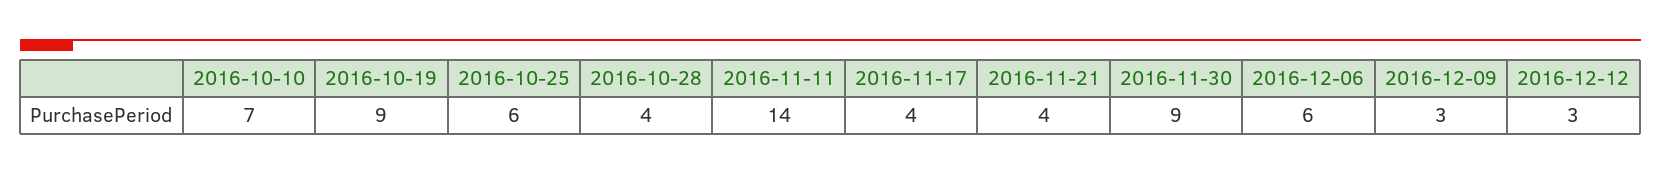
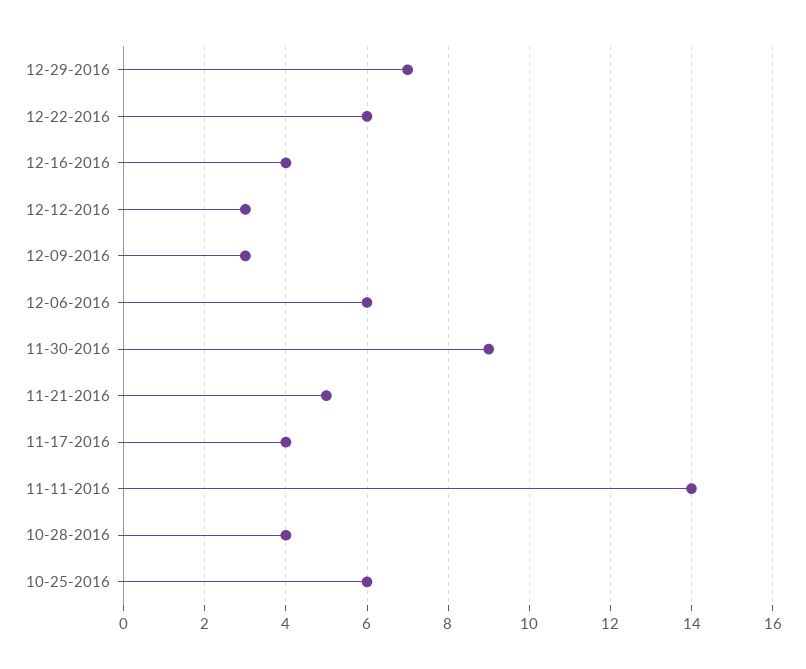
2016-10-10: 7 -> none
2016-10-19: 9 -> none
2016-11-21: 4 -> 5
12-29-2016: none -> 7
12-22-2016: none -> 6
12-16-2016: none -> 4

